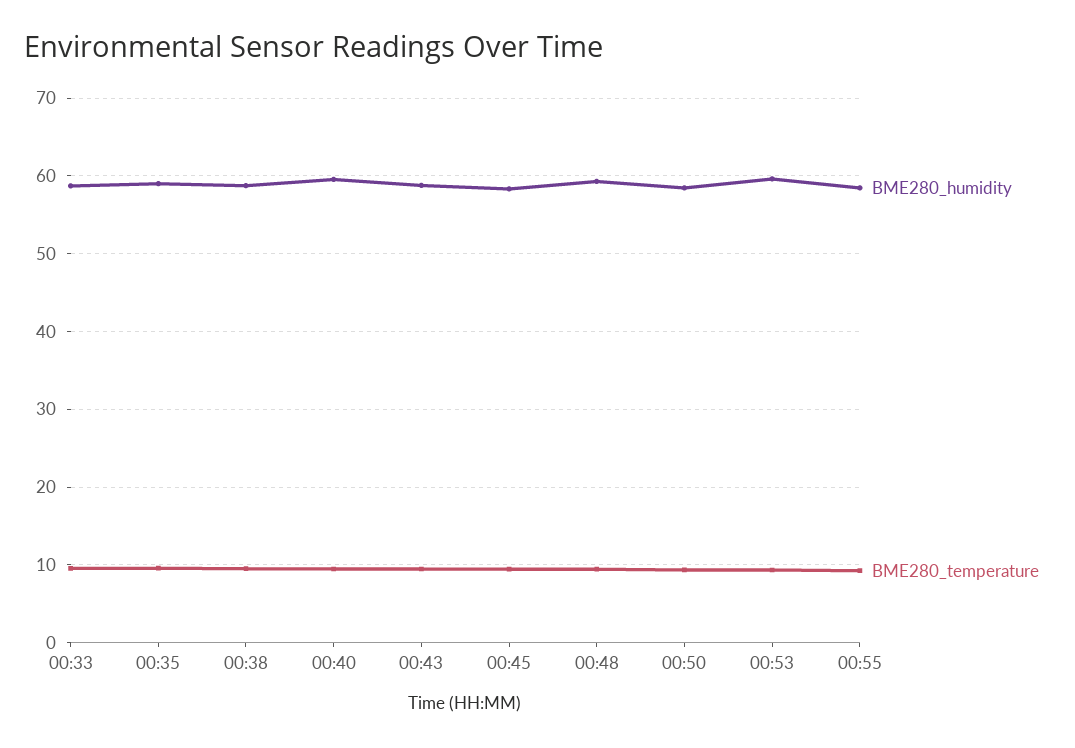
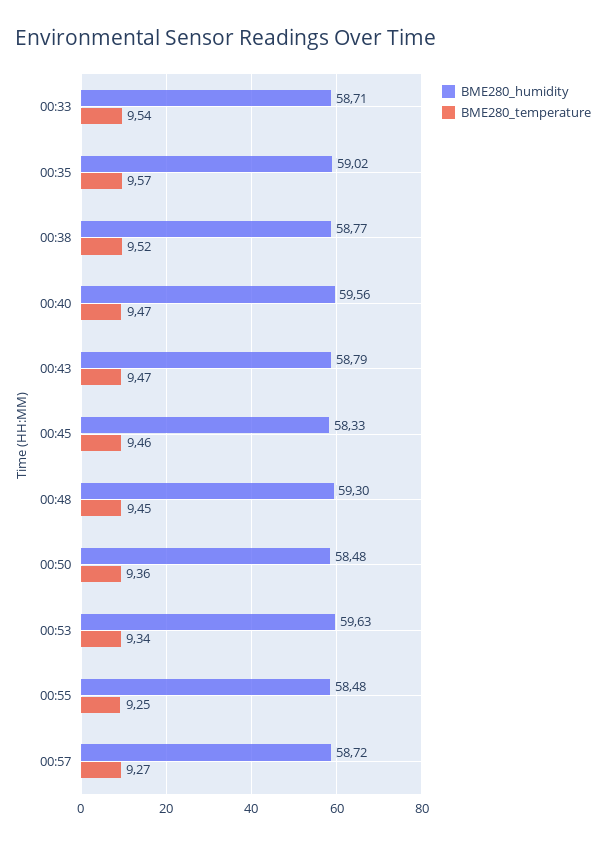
BME280_humidity, 00:57: none -> 58.72
BME280_temperature, 00:57: none -> 9.27

